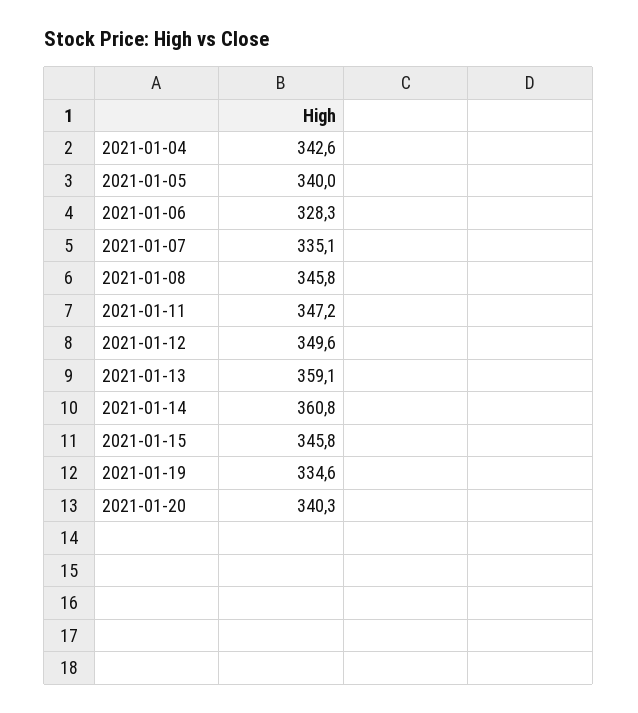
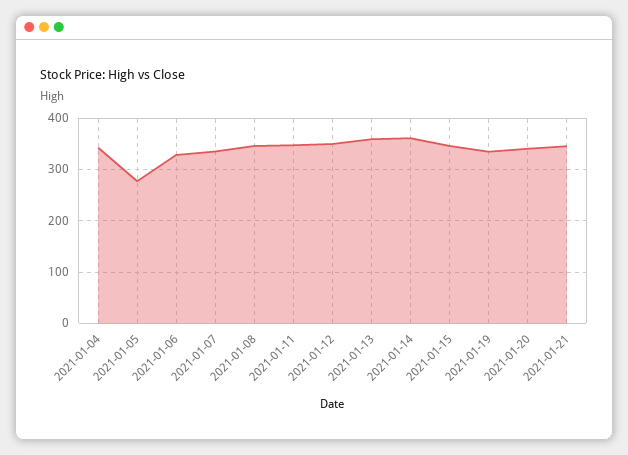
2021-01-05: 340 -> 280
2021-01-21: none -> 340

